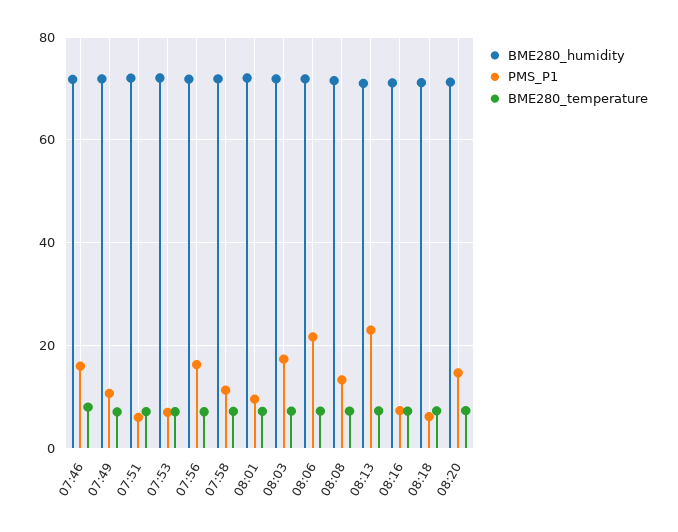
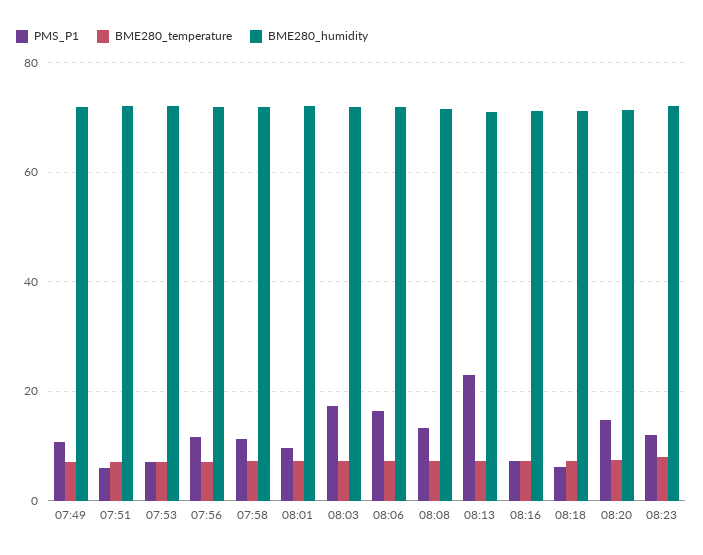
BME280_humidity, 07:46: 72 -> none
PMS_P1, 07:46: 16 -> none
BME280_temperature, 07:46: 8 -> none
PMS_P1, 07:56: 16 -> 12
PMS_P1, 08:06: 22 -> 16
PMS_P1, 08:23: none -> 12
BME280_temperature, 08:23: none -> 8
BME280_humidity, 08:23: none -> 72

